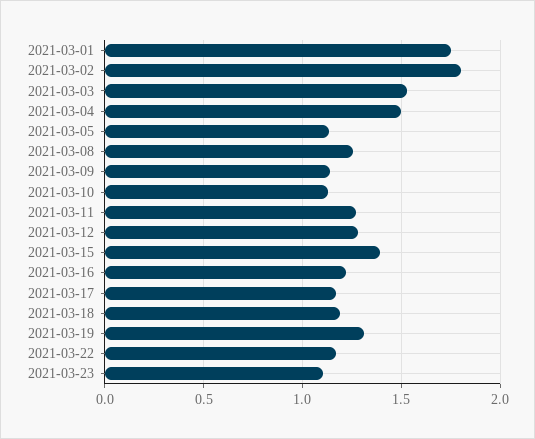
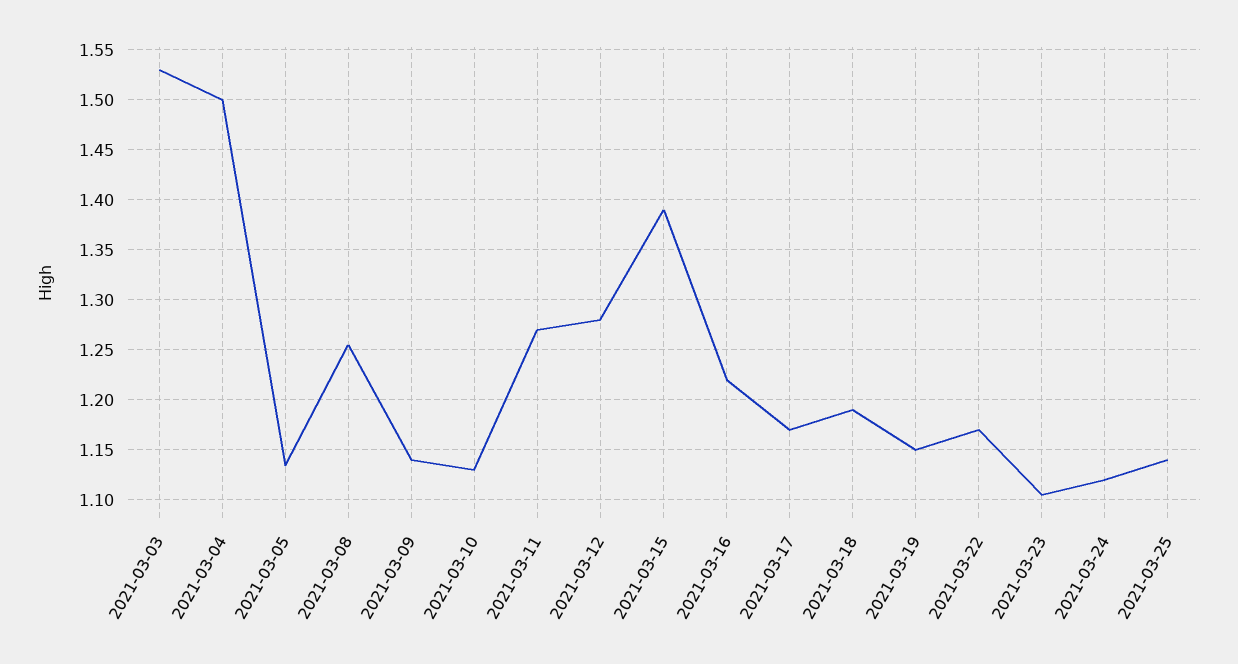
2021-03-01: 1.75 -> none
2021-03-02: 1.8 -> none
2021-03-19: 1.3 -> 1.15
2021-03-24: none -> 1.12
2021-03-25: none -> 1.14

